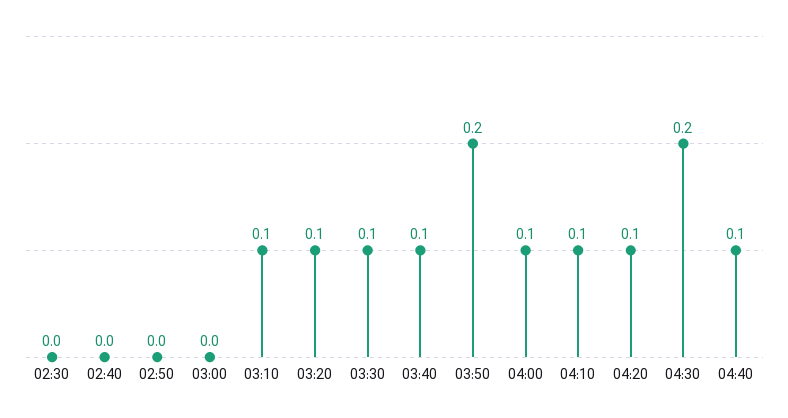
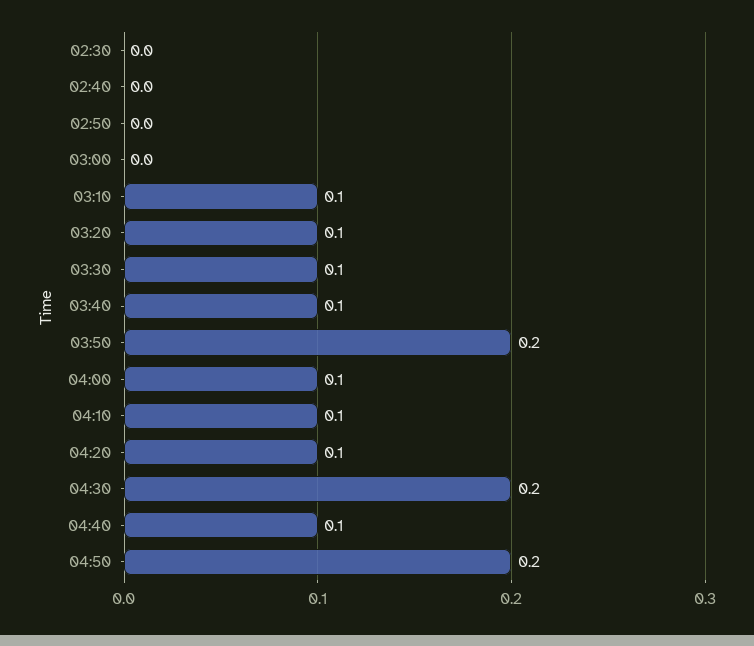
04:50: none -> 0.2

